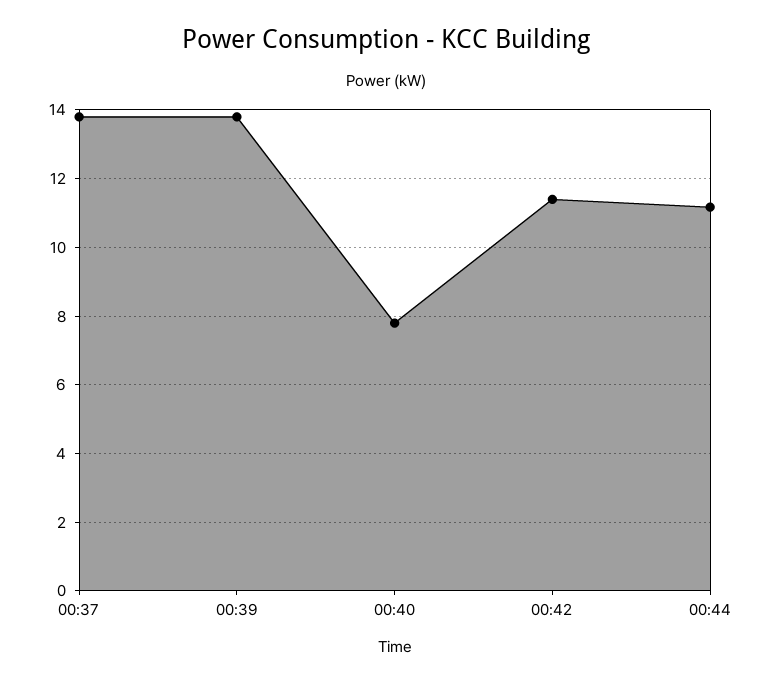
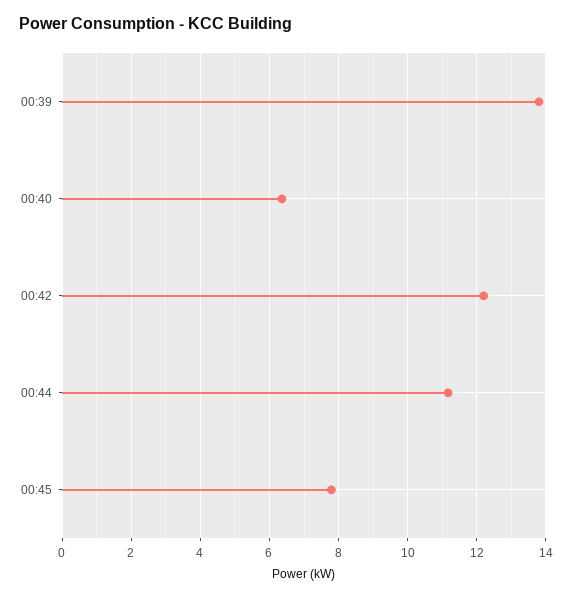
00:37: 13.8 -> none
00:40: 7.8 -> 6.4
00:42: 11.4 -> 12.2
00:45: none -> 7.8

